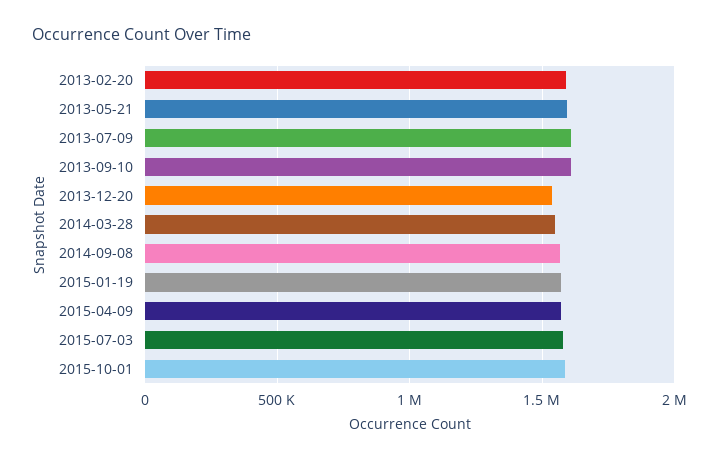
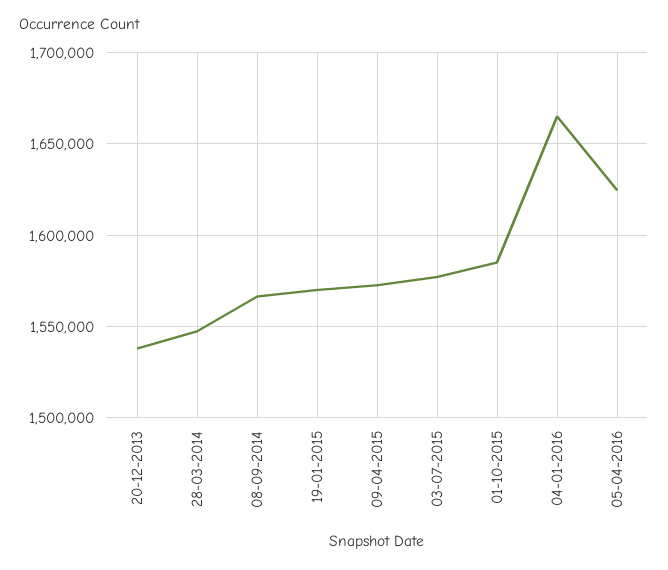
2013-02-20: 1600000 -> none
2013-05-21: 1600000 -> none
2013-07-09: 1600000 -> none
2013-09-10: 1600000 -> none
04-01-2016: none -> 1665000
05-04-2016: none -> 1625000

